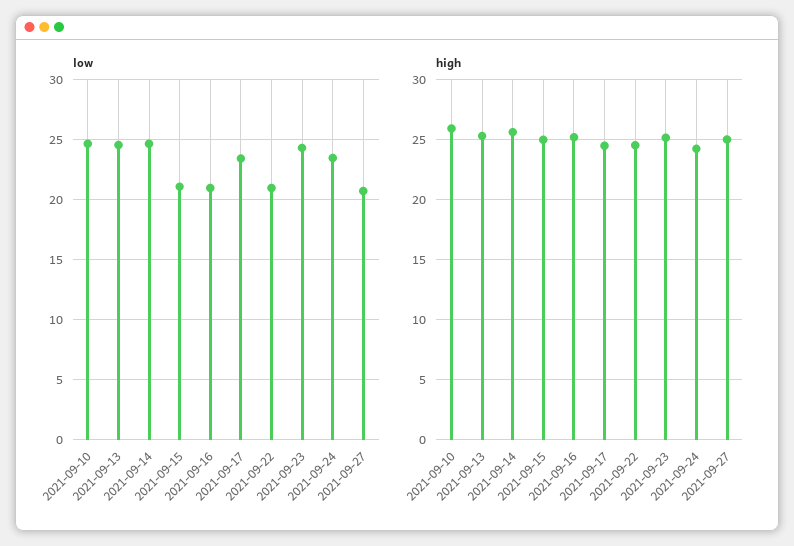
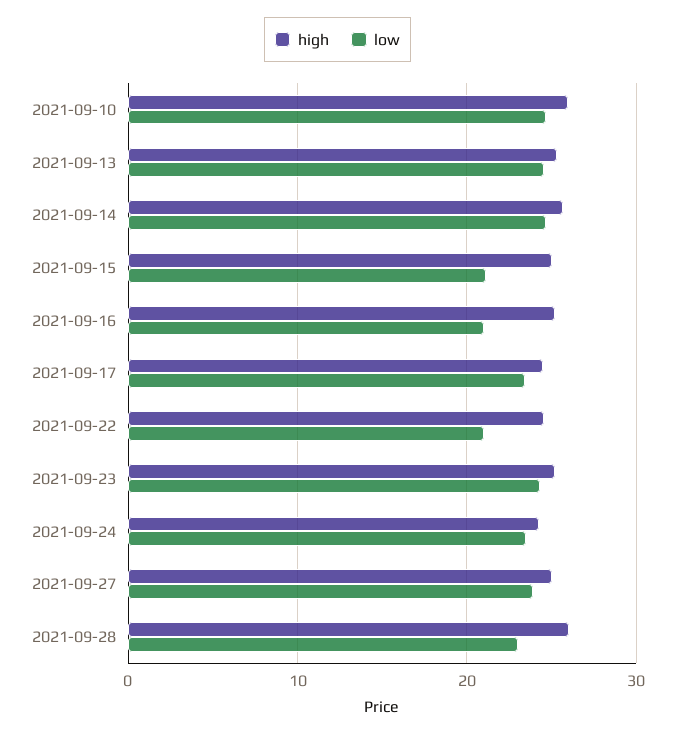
low, 2021-09-27: 21 -> 24
high, 2021-09-28: none -> 26
low, 2021-09-28: none -> 23

